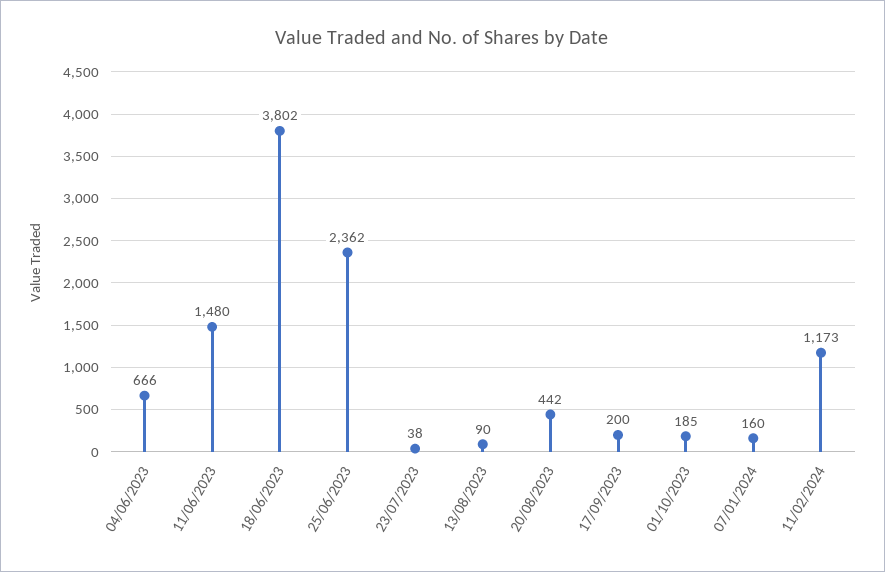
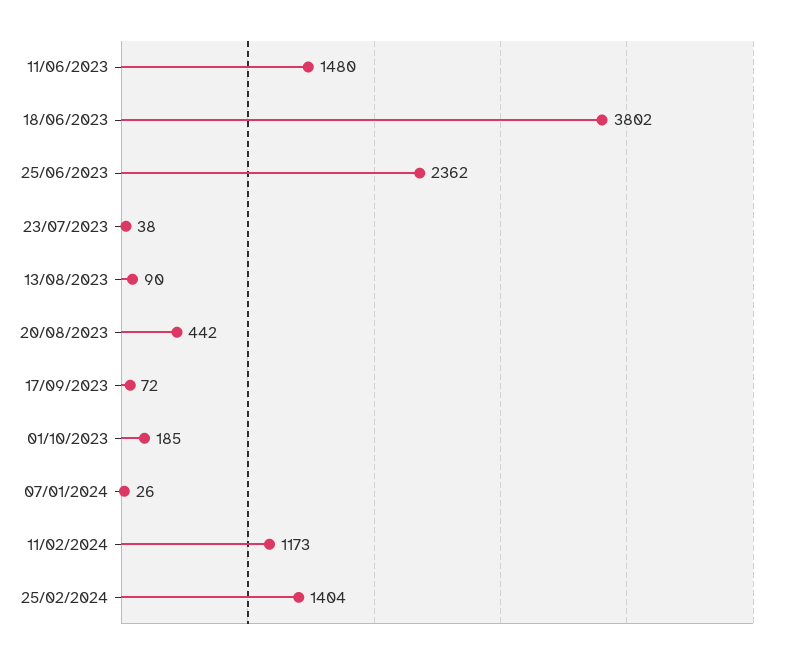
04/06/2023: 666 -> none
17/09/2023: 200 -> 72
07/01/2024: 160 -> 26
25/02/2024: none -> 1404

